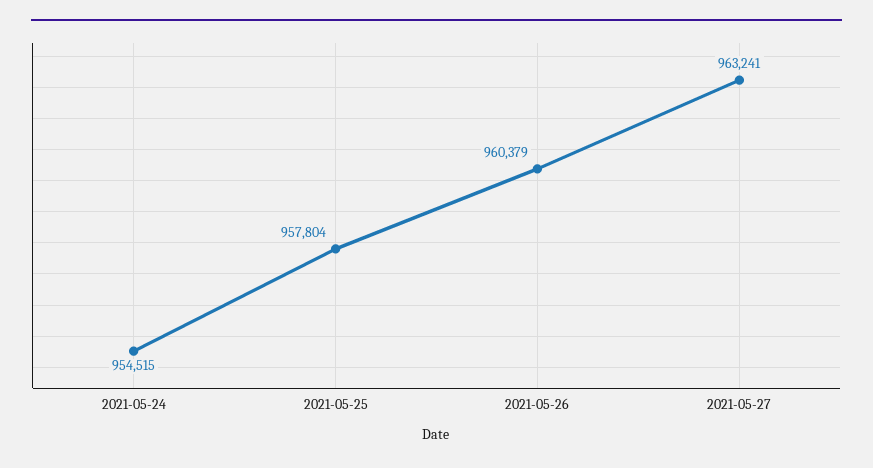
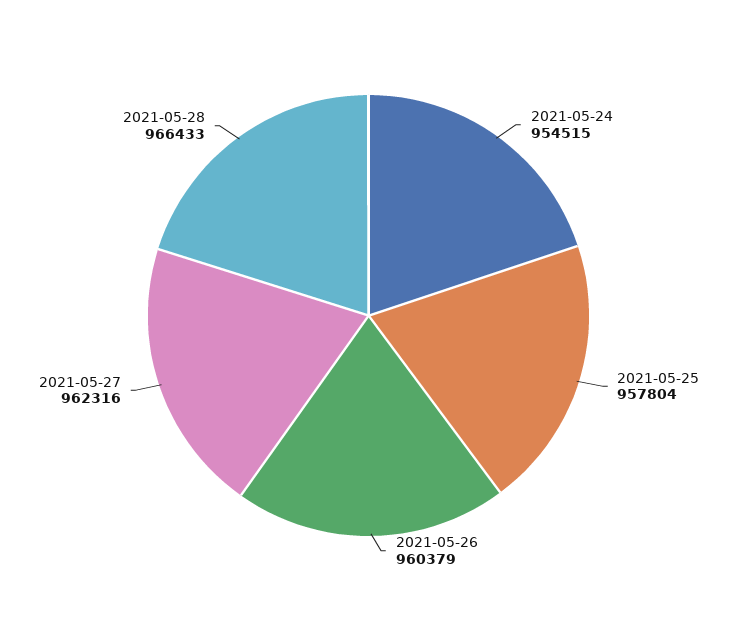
2021-05-27: 963241 -> 962316
2021-05-28: none -> 966433

